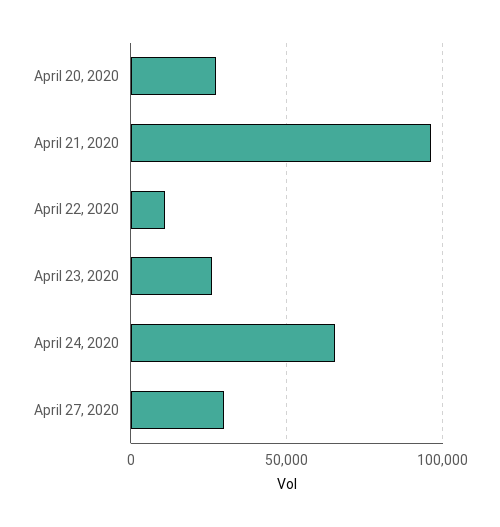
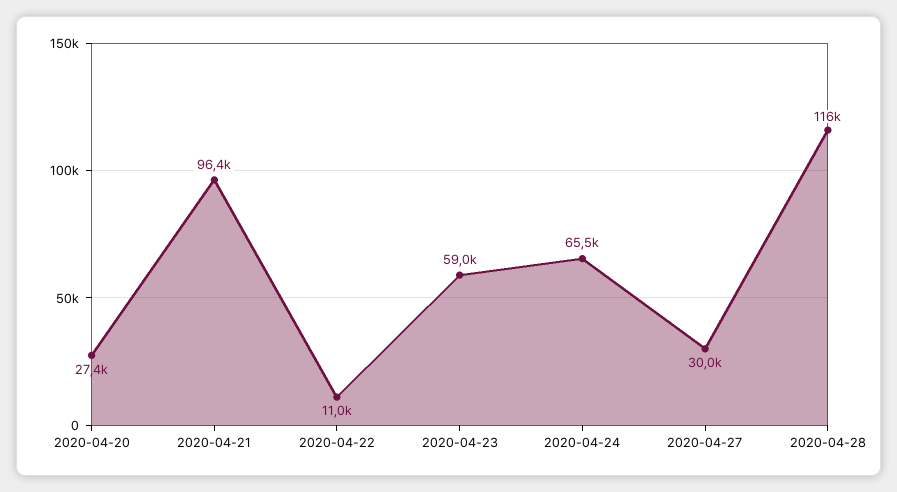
April 23, 2020: 25000 -> 59000
2020-04-28: none -> 116000

